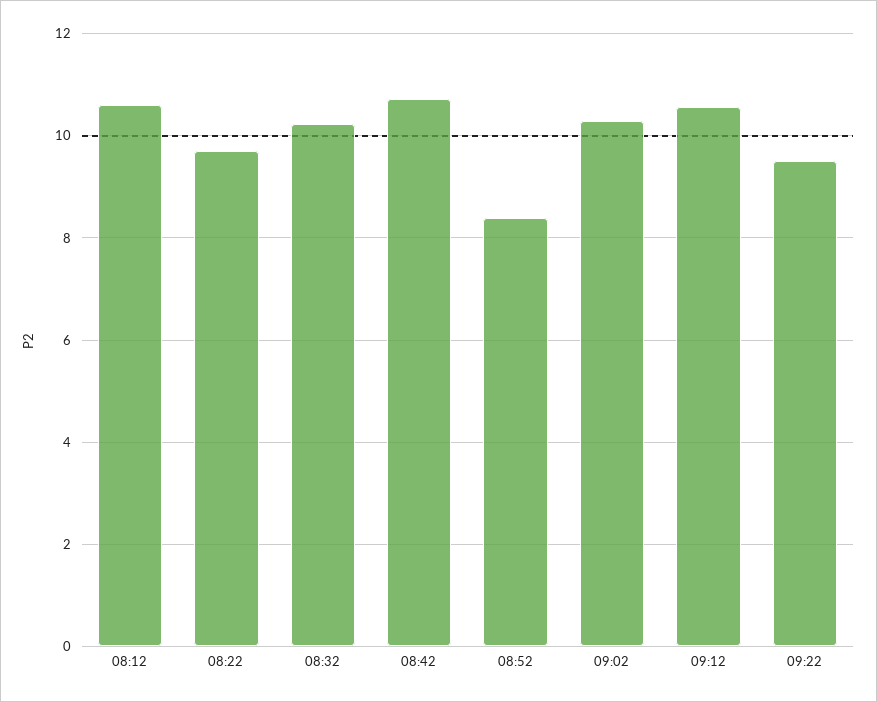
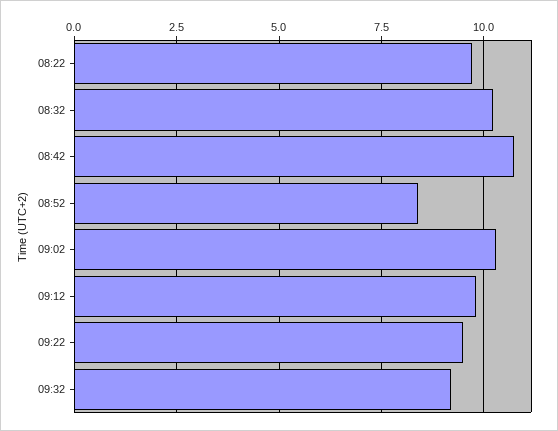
08:12: 10.6 -> none
09:12: 10.6 -> 9.75
09:32: none -> 9.25

